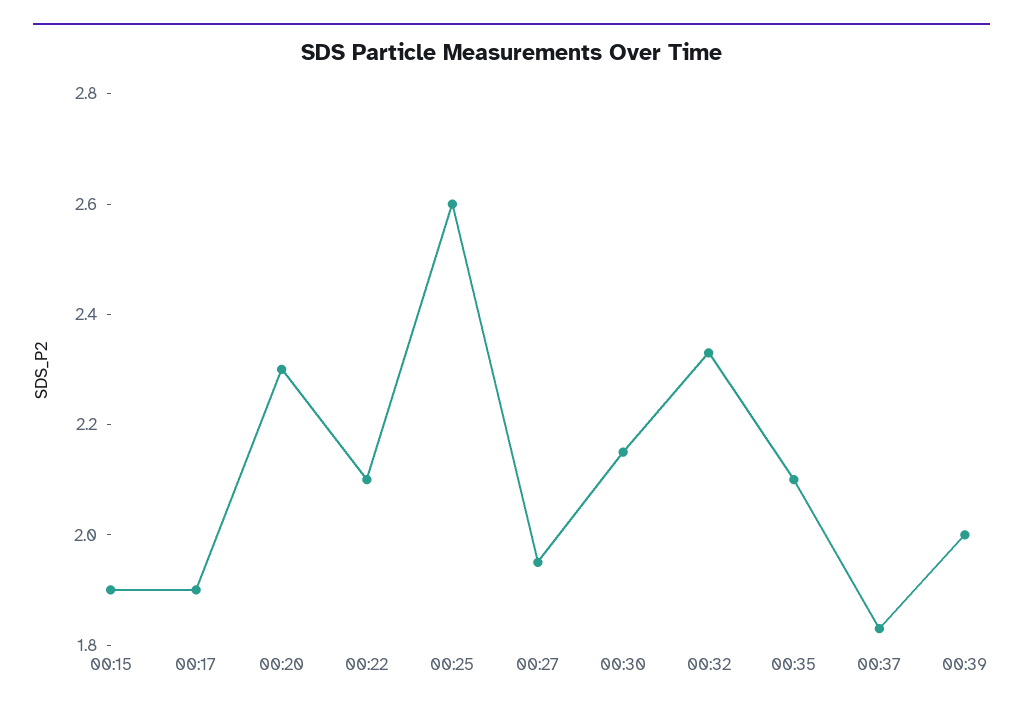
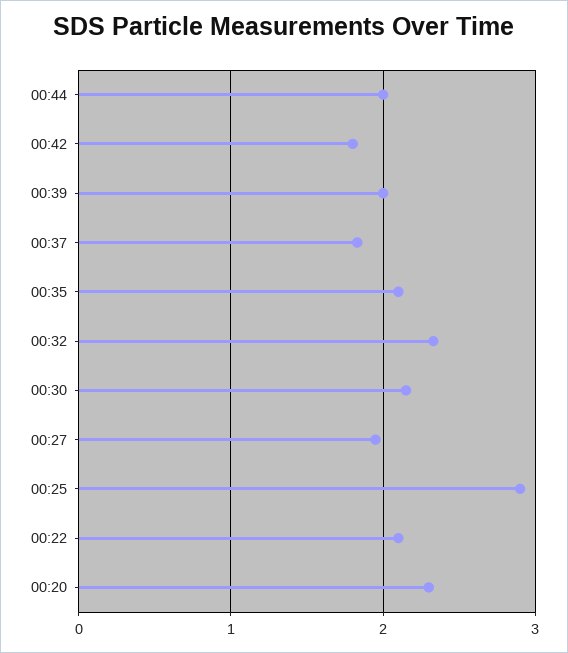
00:15: 1.9 -> none
00:17: 1.9 -> none
00:25: 2.6 -> 2.9
00:44: none -> 2
00:42: none -> 1.8

